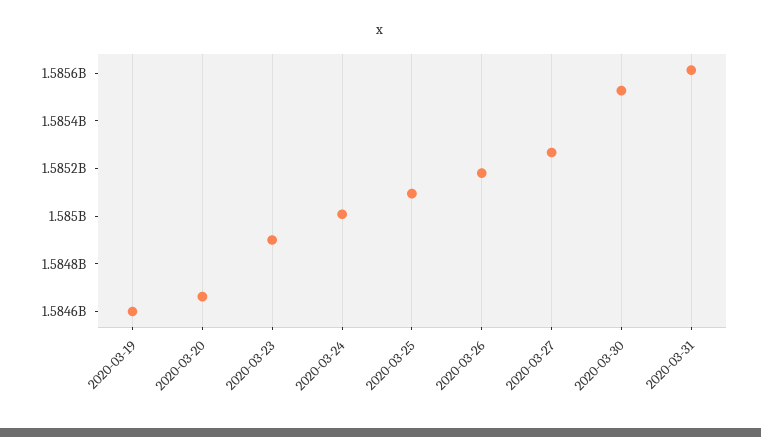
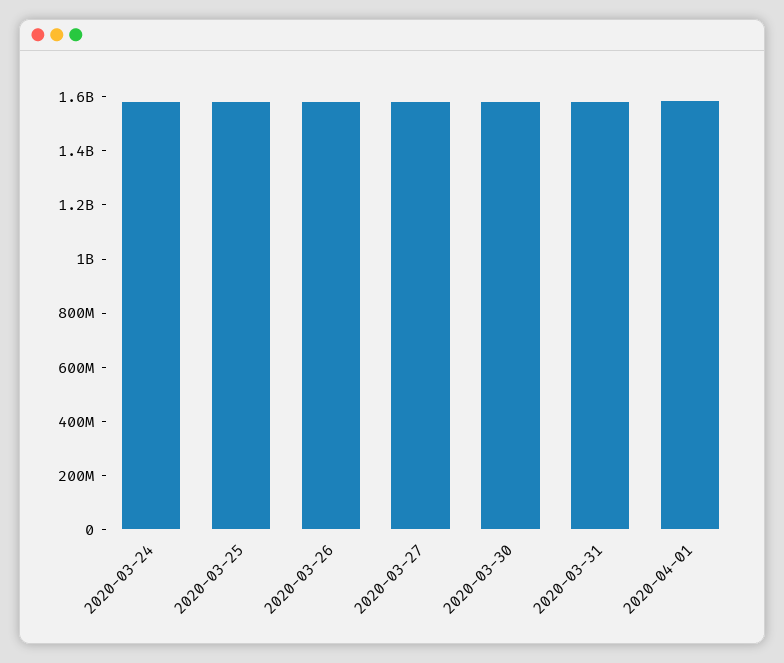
2020-03-19: 1584600000 -> none
2020-03-20: 1584650000 -> none
2020-03-23: 1584900000 -> none
2020-04-01: none -> 1600000000

